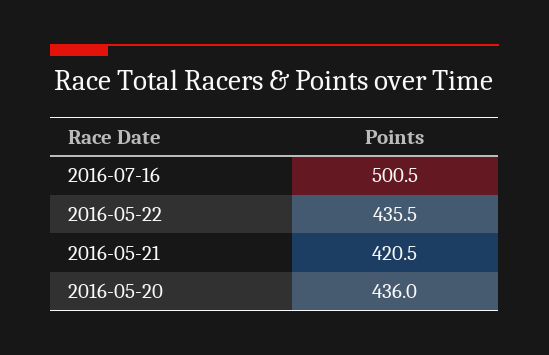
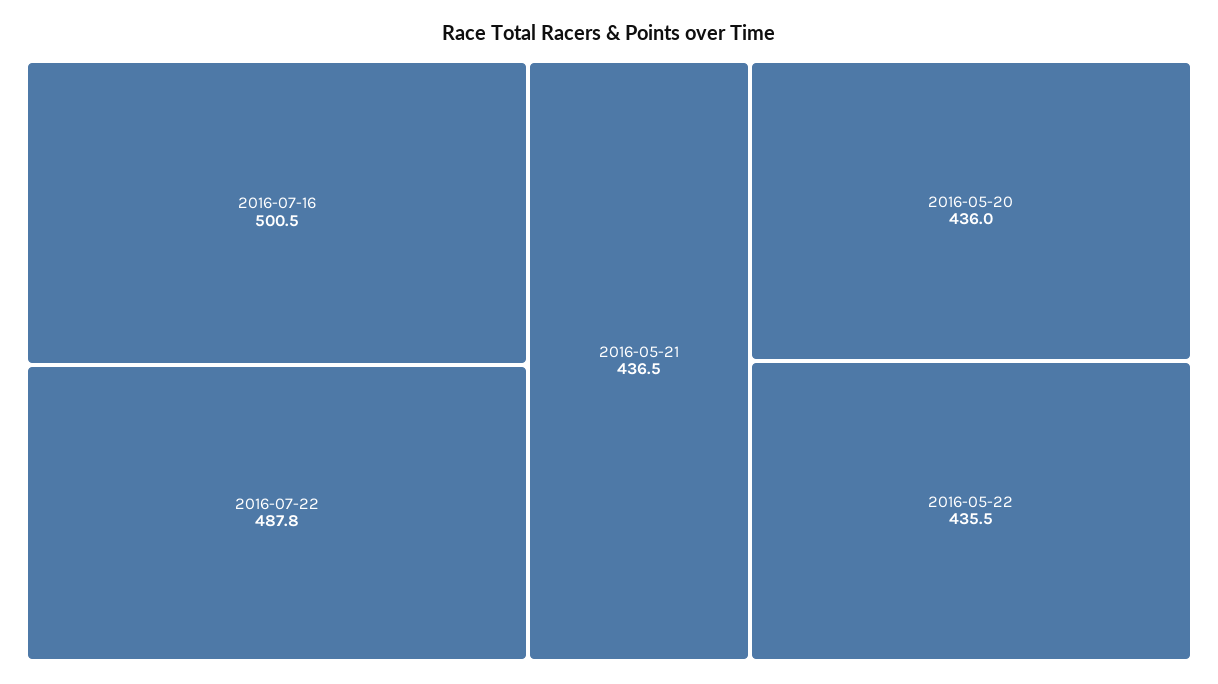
2016-05-21: 420.5 -> 436.5
2016-07-22: none -> 487.8

